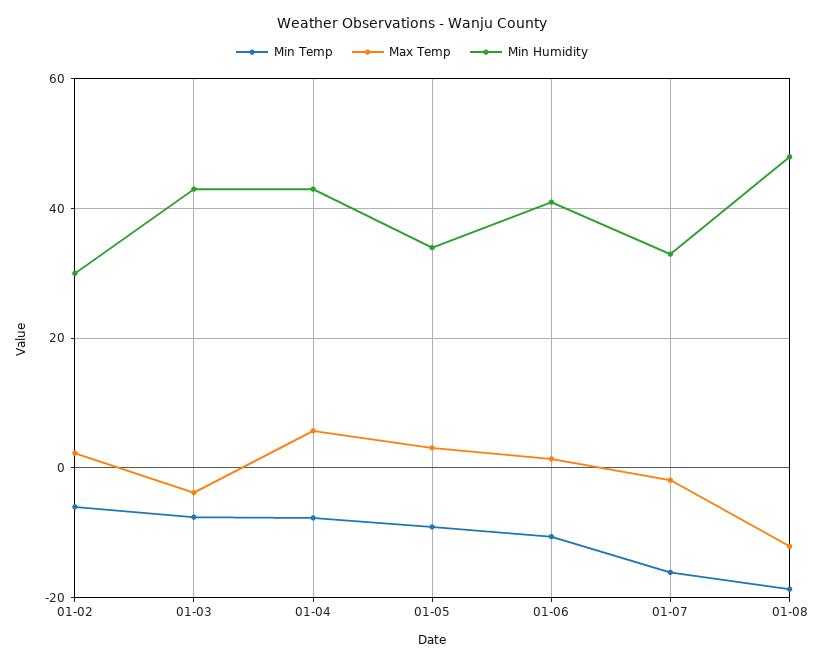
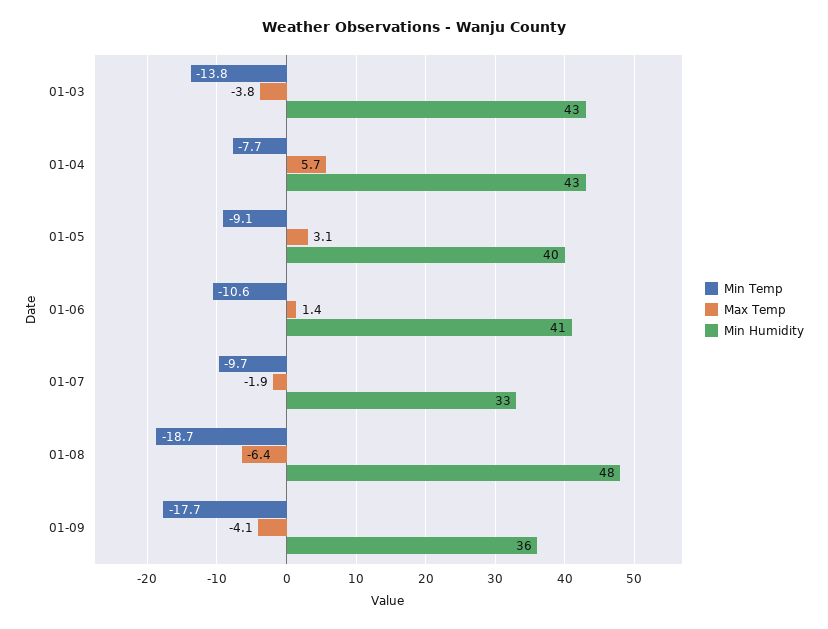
Min Temp, 01-02: -6 -> none
Max Temp, 01-02: 2 -> none
Min Humidity, 01-02: 30 -> none
Min Temp, 01-03: -8 -> -13.8
Min Humidity, 01-05: 34 -> 40
Min Temp, 01-07: -16 -> -9.7
Max Temp, 01-08: -12 -> -6.4
Min Temp, 01-09: none -> -17.7
Max Temp, 01-09: none -> -4.1
Min Humidity, 01-09: none -> 36

